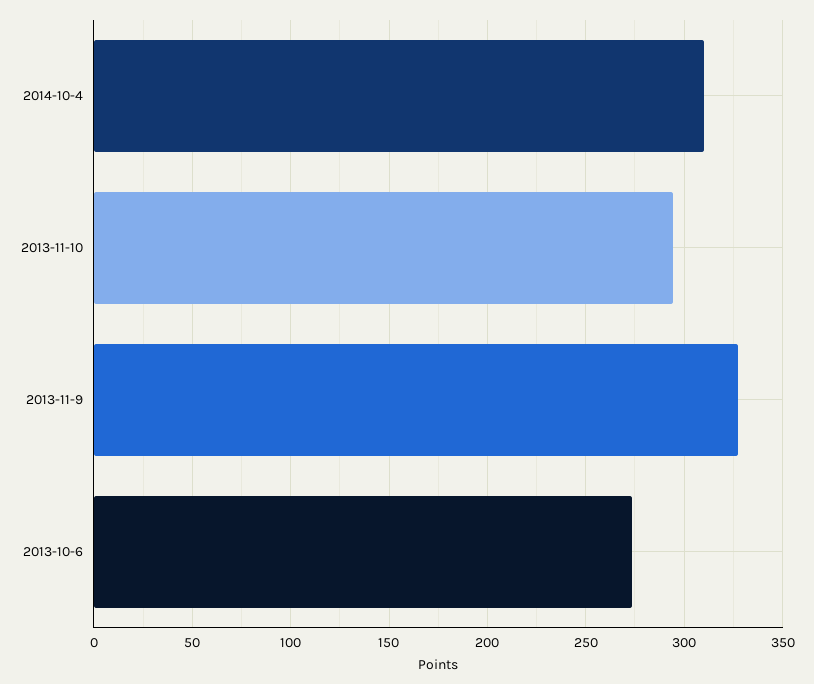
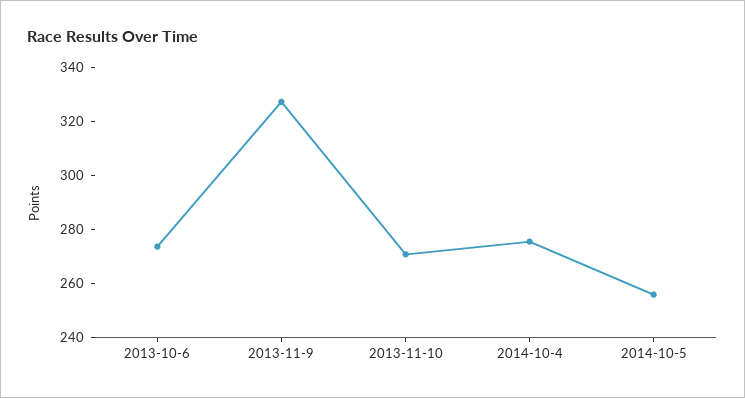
2014-10-4: 310 -> 275
2013-11-10: 295 -> 270
2014-10-5: none -> 255

